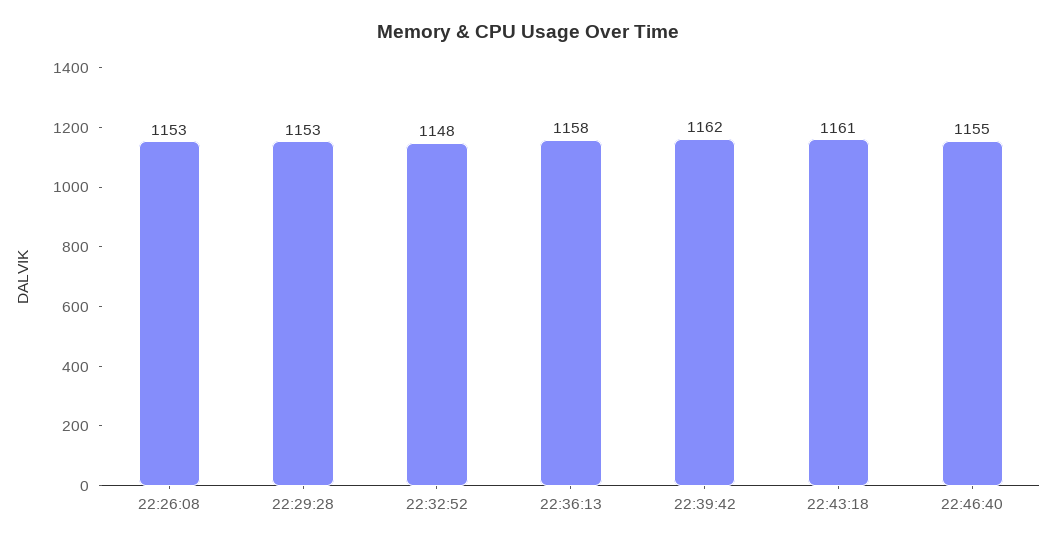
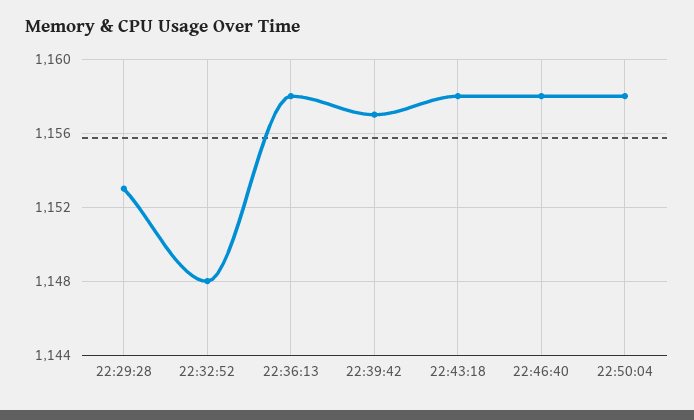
22:26:08: 1153 -> none
22:39:42: 1162 -> 1157
22:43:18: 1161 -> 1158
22:46:40: 1155 -> 1158
22:50:04: none -> 1158

